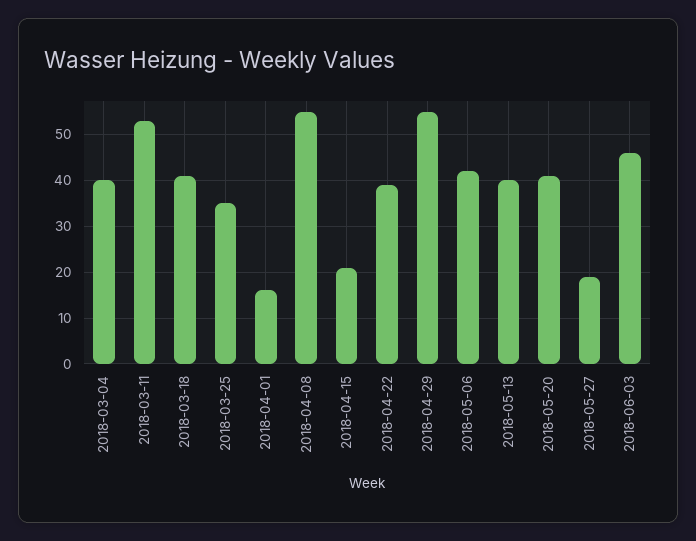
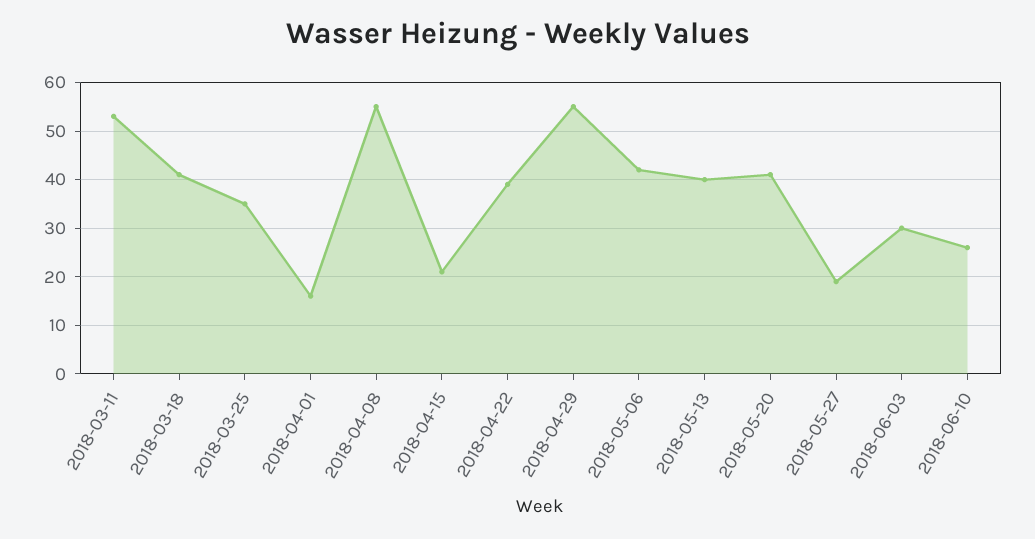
2018-03-04: 40 -> none
2018-06-03: 45 -> 30
2018-06-10: none -> 25

